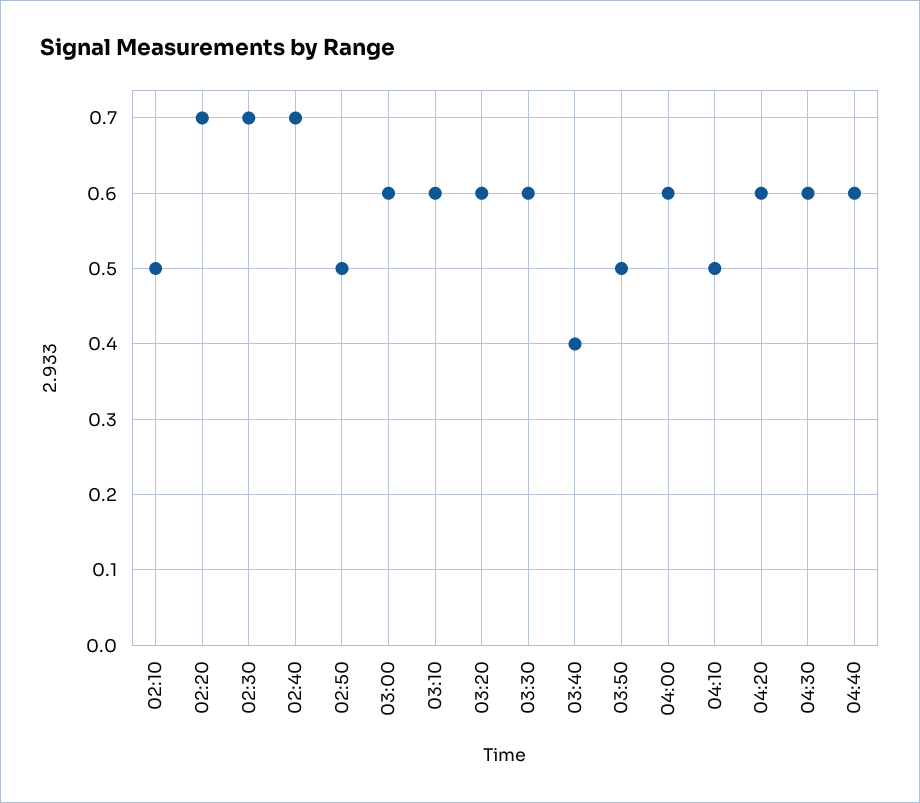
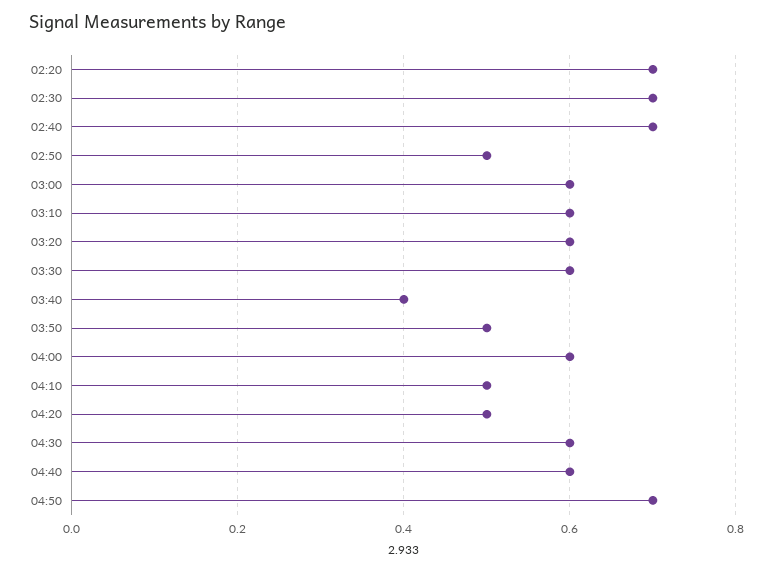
02:10: 0.5 -> none
04:20: 0.6 -> 0.5
04:50: none -> 0.7

